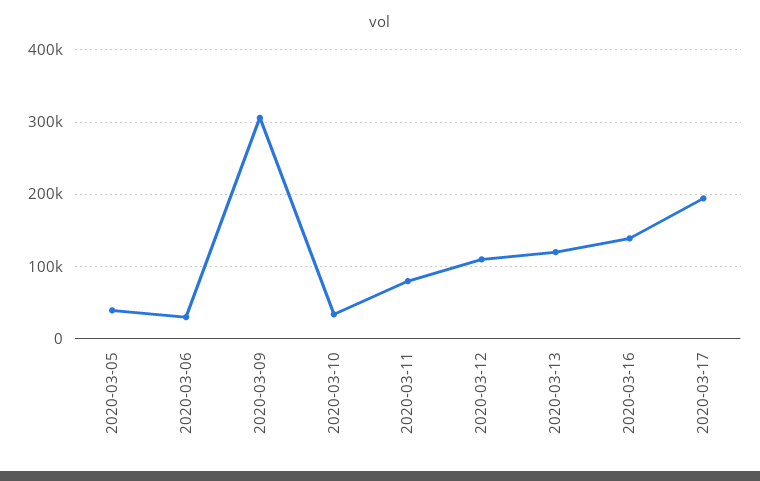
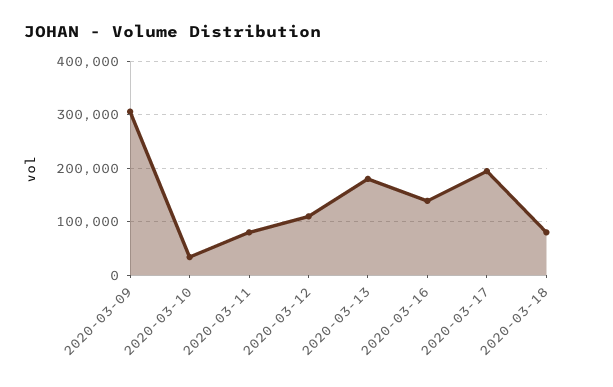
2020-03-05: 40000 -> none
2020-03-06: 30000 -> none
2020-03-13: 120000 -> 180000
2020-03-18: none -> 80000

